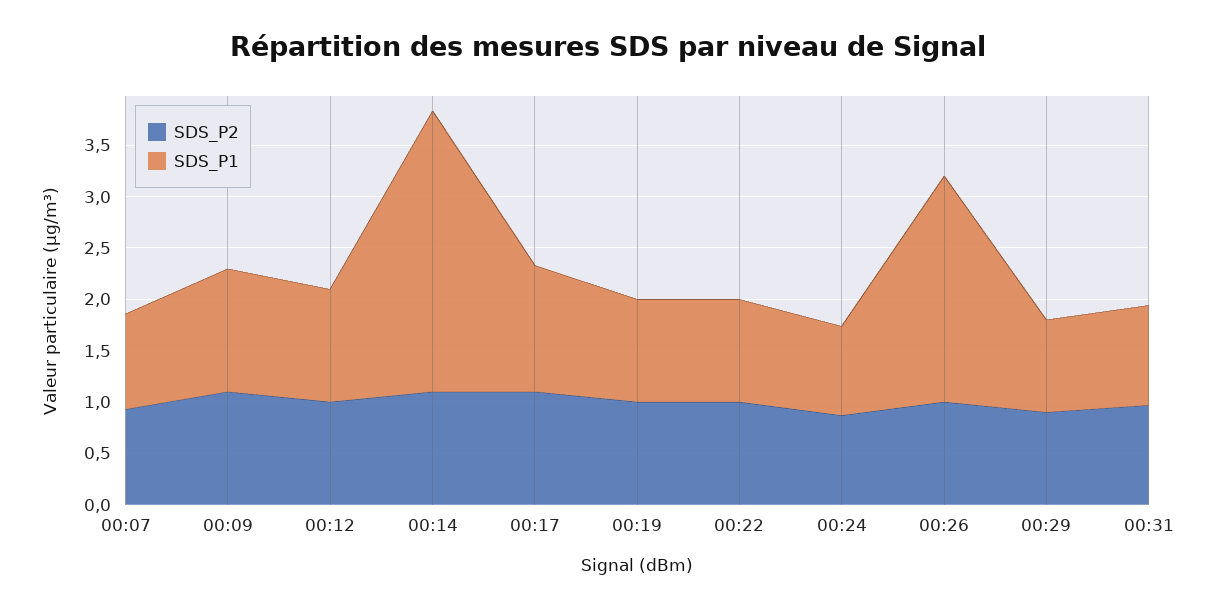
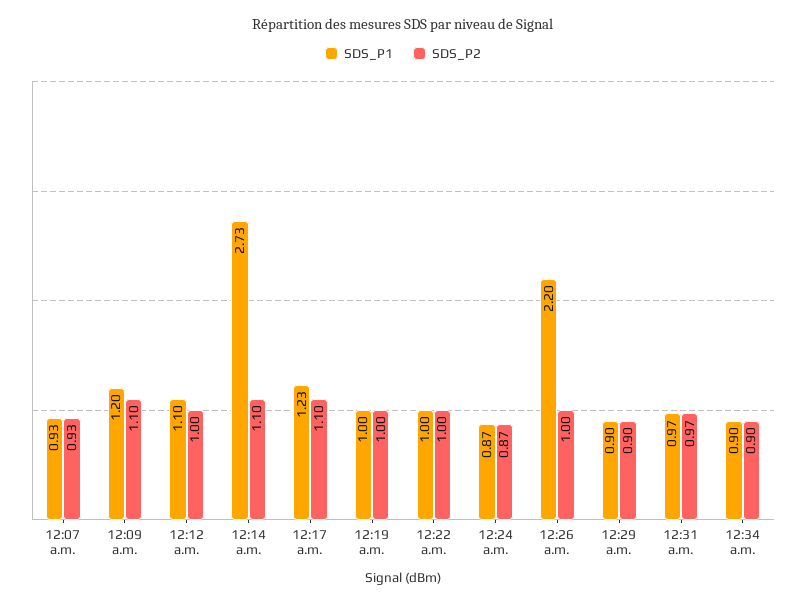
SDS_P1, 12:34 a.m.: none -> 0.9
SDS_P2, 12:34 a.m.: none -> 0.9

